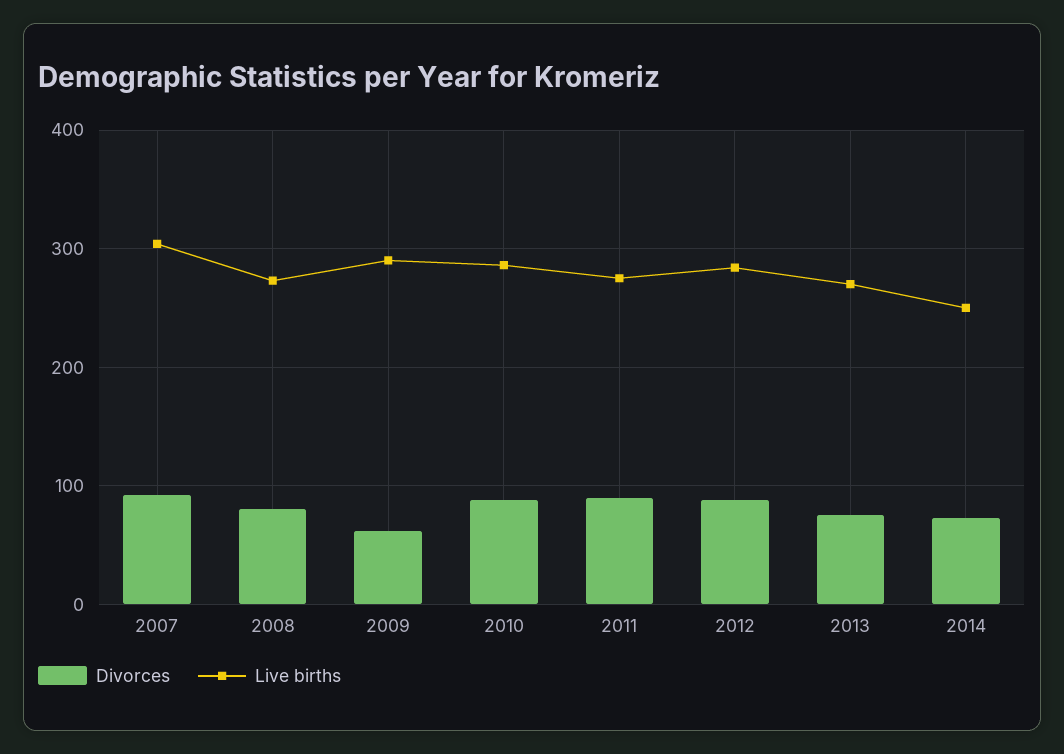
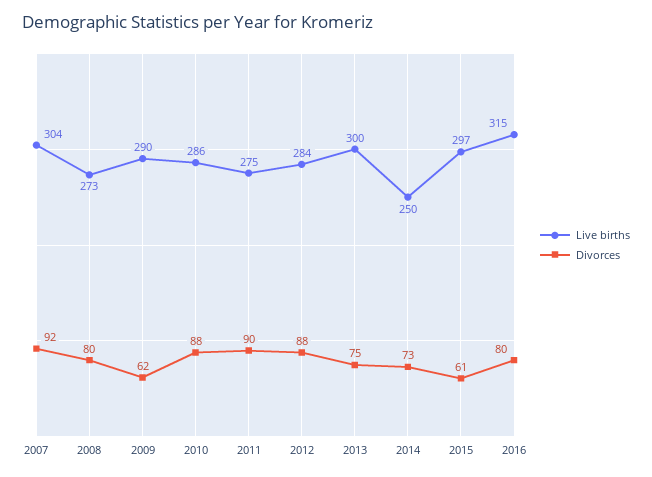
Live births, 2013: 270 -> 300
Live births, 2015: none -> 297
Divorces, 2015: none -> 61
Live births, 2016: none -> 315
Divorces, 2016: none -> 80

